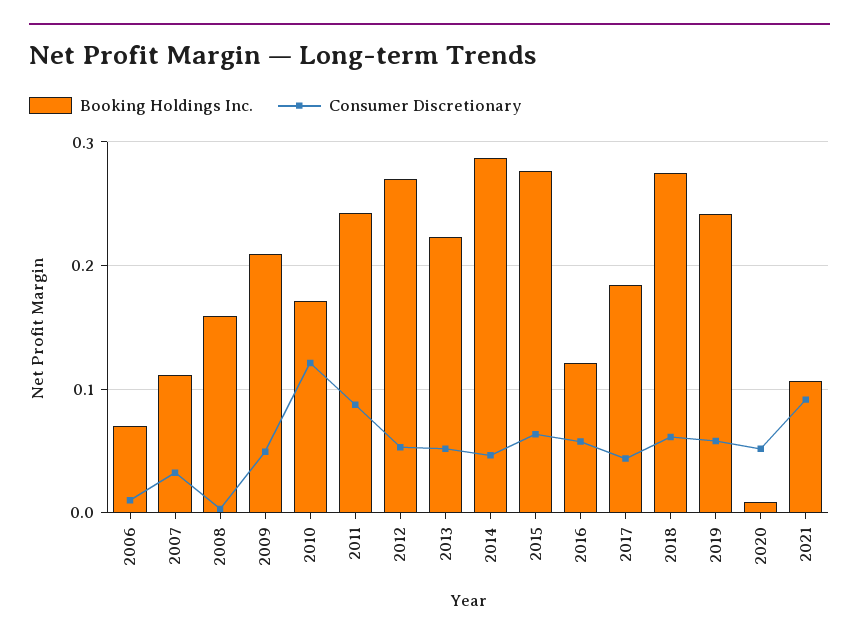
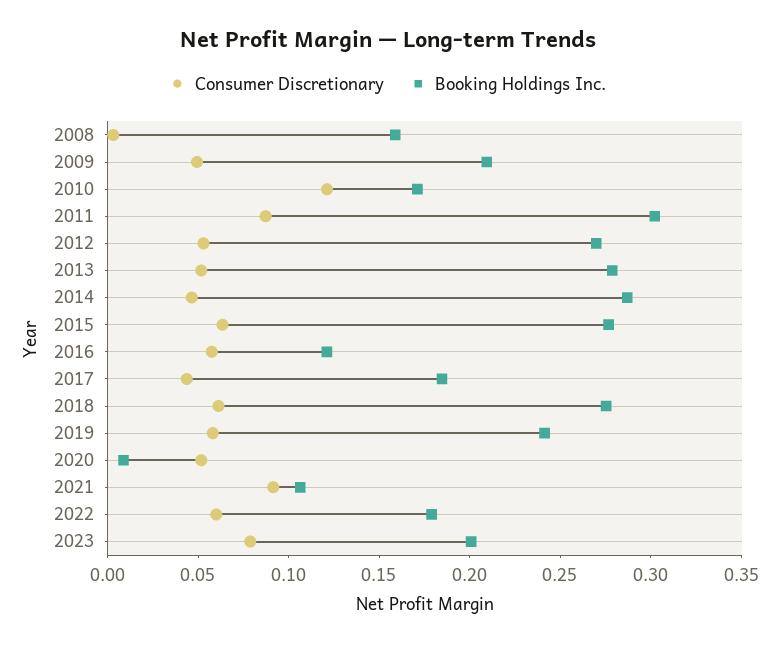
Booking Holdings Inc., 2006: 0.07 -> none
Consumer Discretionary, 2006: 0.01 -> none
Booking Holdings Inc., 2007: 0.11 -> none
Consumer Discretionary, 2007: 0.03 -> none
Booking Holdings Inc., 2011: 0.24 -> 0.3
Booking Holdings Inc., 2013: 0.22 -> 0.28
Consumer Discretionary, 2022: none -> 0.06
Booking Holdings Inc., 2022: none -> 0.18
Consumer Discretionary, 2023: none -> 0.08
Booking Holdings Inc., 2023: none -> 0.2

